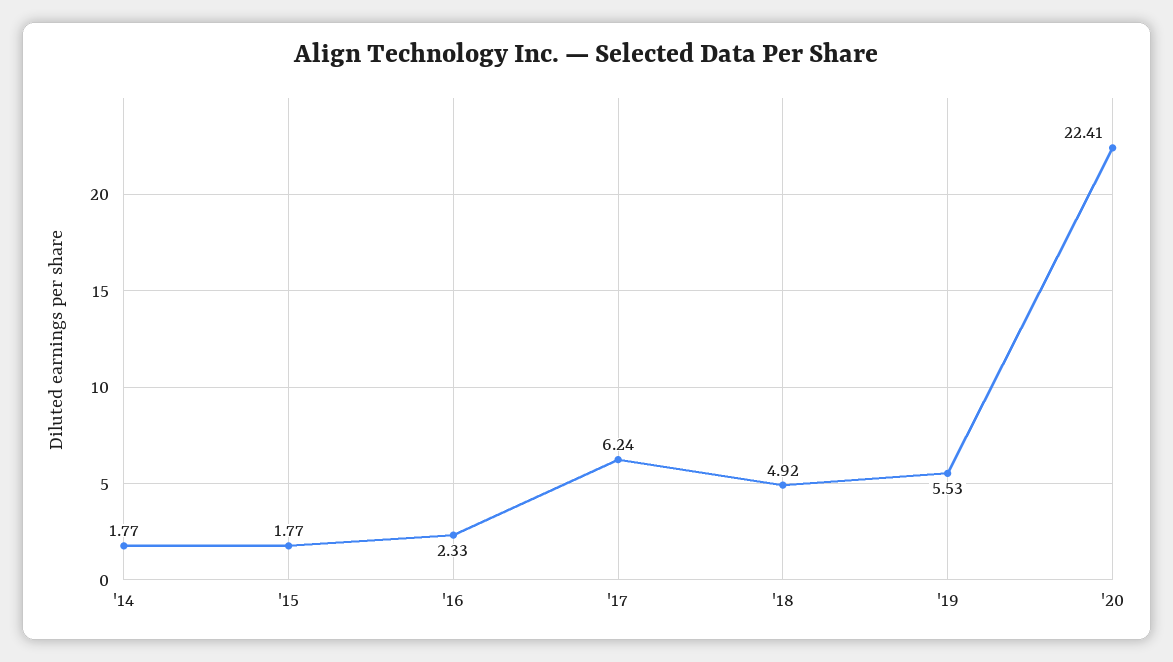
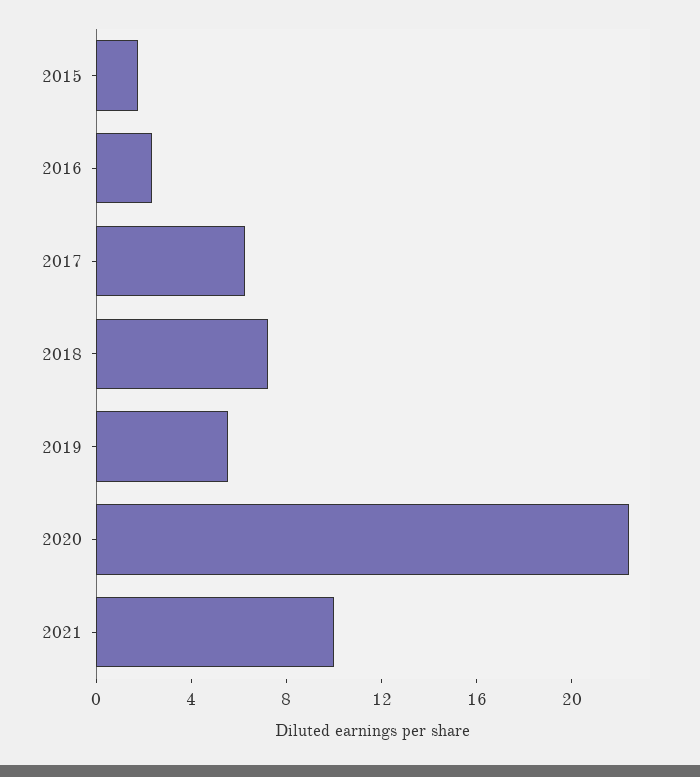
'14: 1.77 -> none
'18: 4.92 -> 7
2021: none -> 10

